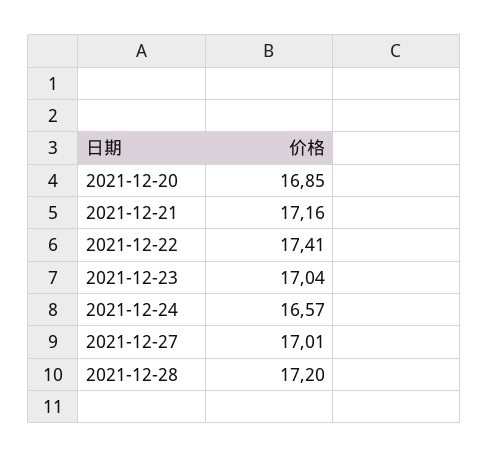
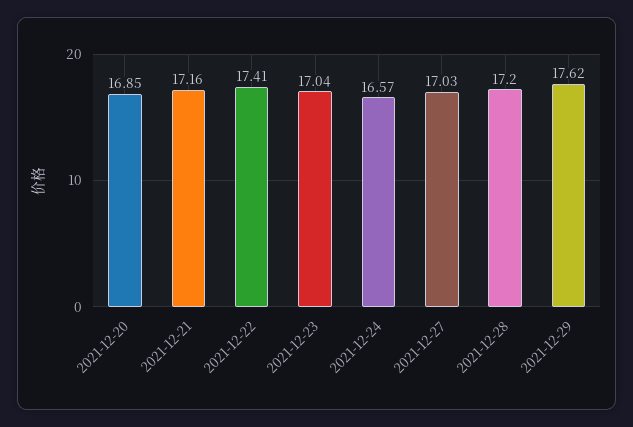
2021-12-27: 17.01 -> 17.03
2021-12-29: none -> 17.62

